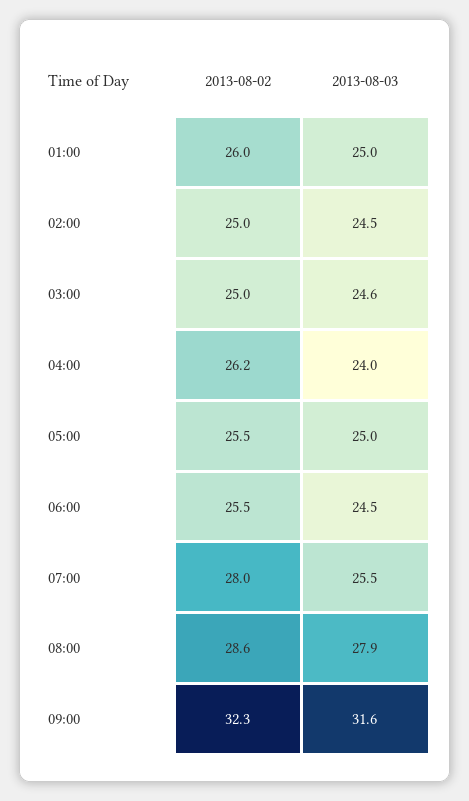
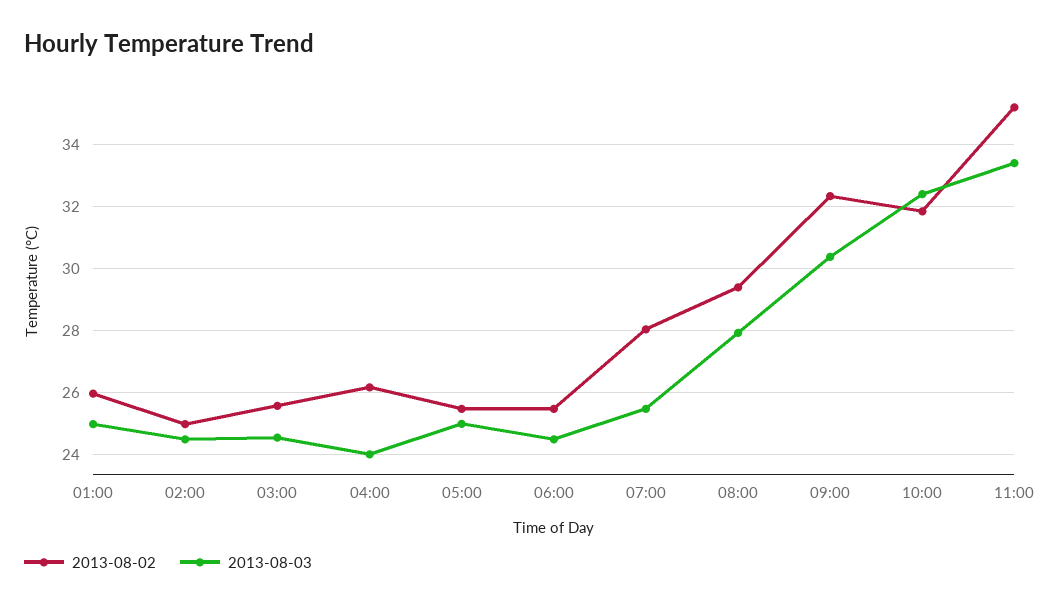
2013-08-02, 03:00: 25 -> 25.6
2013-08-02, 08:00: 28.6 -> 29.4
2013-08-03, 09:00: 31.6 -> 30.4
2013-08-02, 10:00: none -> 31.8
2013-08-03, 10:00: none -> 32.4
2013-08-02, 11:00: none -> 35.2
2013-08-03, 11:00: none -> 33.4

